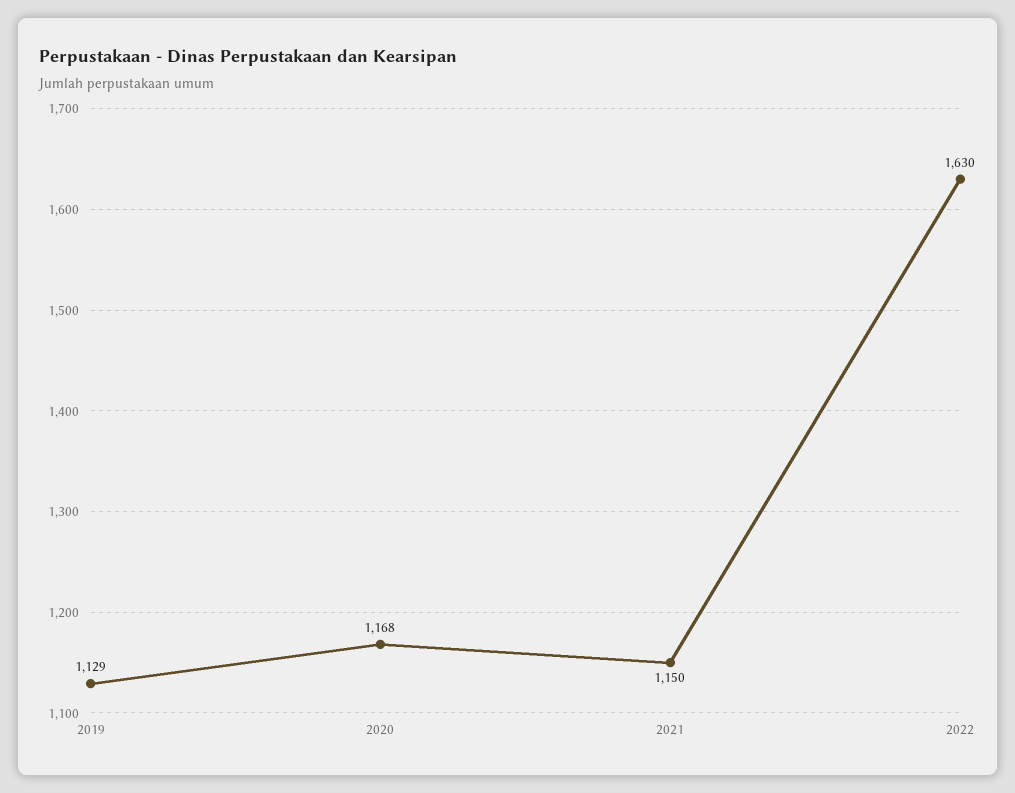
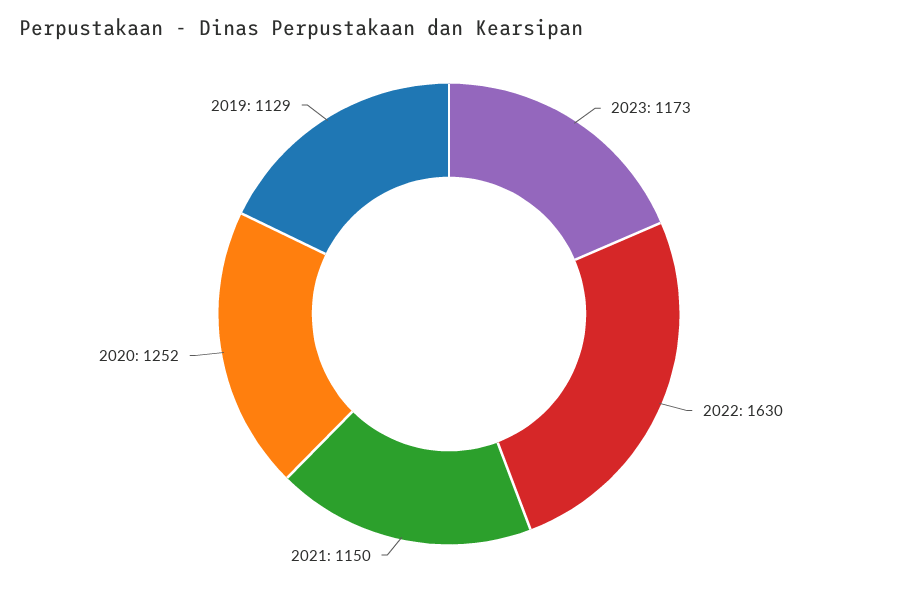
2020: 1168 -> 1252
2023: none -> 1173

